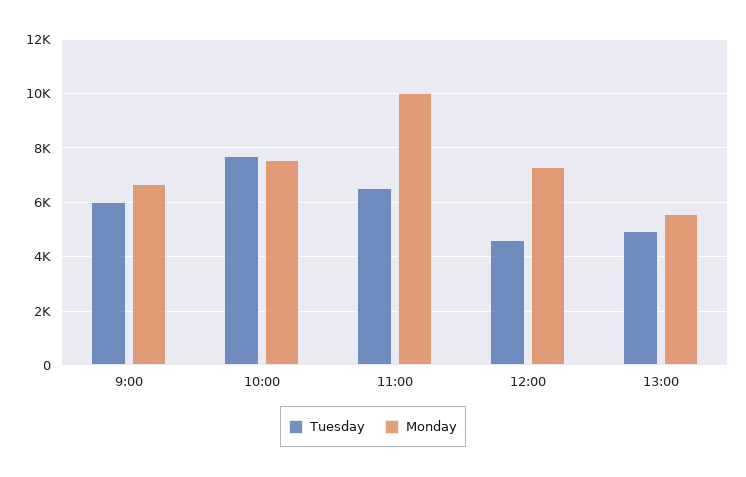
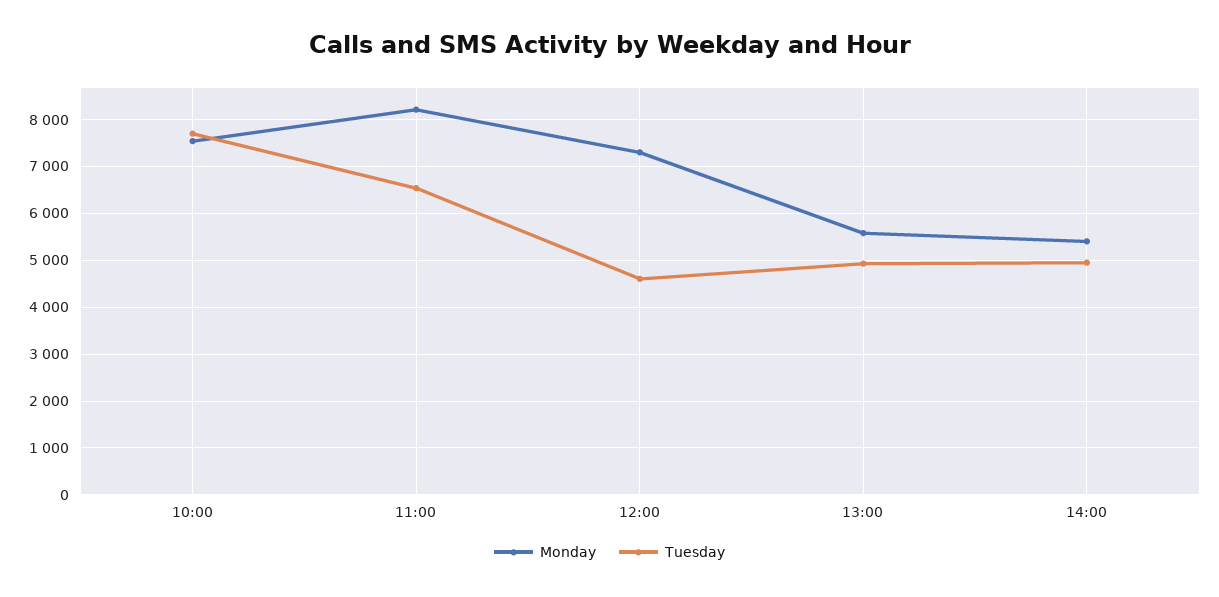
Tuesday, 9:00: 6000 -> none
Monday, 9:00: 6750 -> none
Monday, 11:00: 10000 -> 8200
Monday, 14:00: none -> 5400
Tuesday, 14:00: none -> 5000

